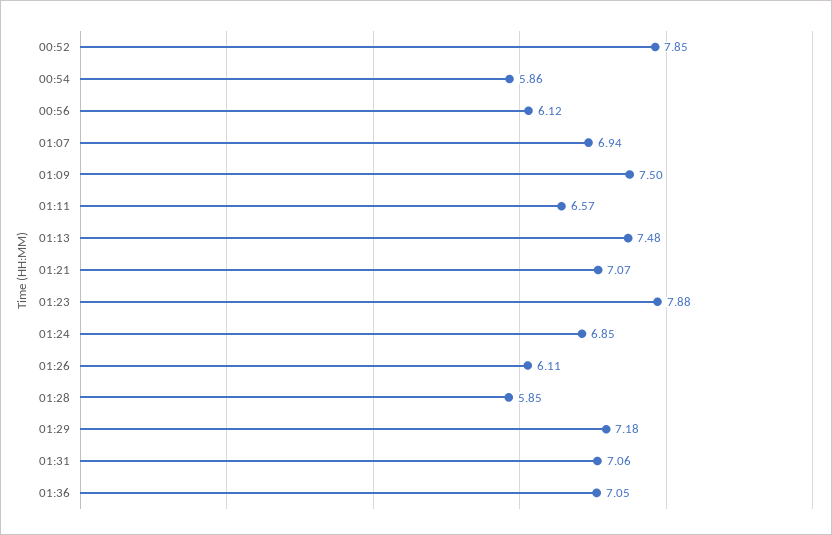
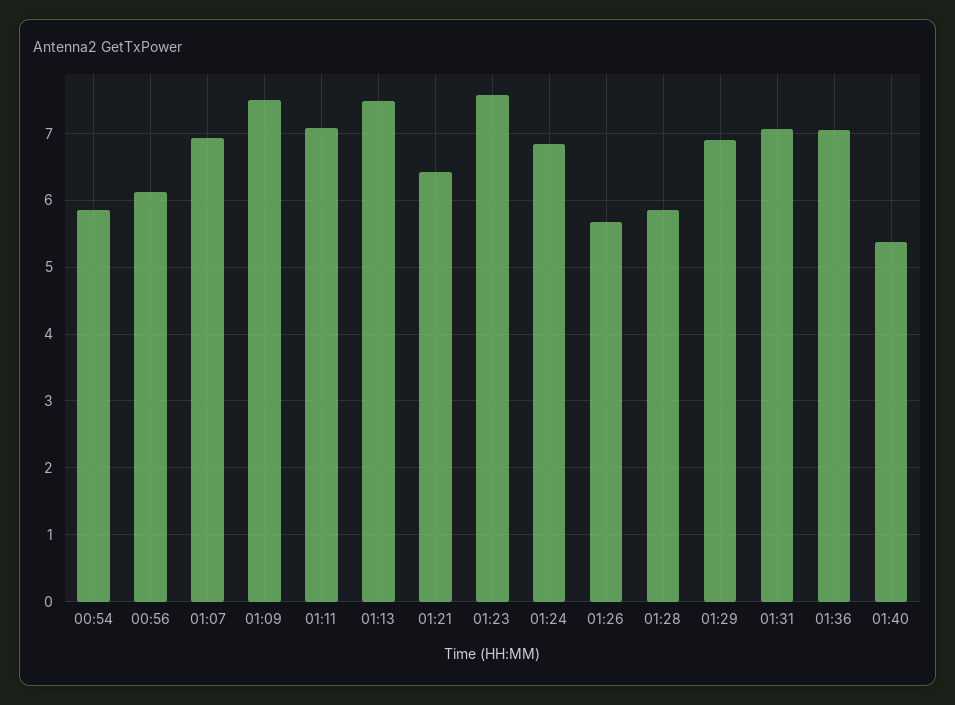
00:52: 7.85 -> none
01:11: 6.57 -> 7.1
01:21: 7.07 -> 6.4
01:23: 7.88 -> 7.6
01:26: 6.11 -> 5.7
01:29: 7.18 -> 6.9
01:40: none -> 5.4

